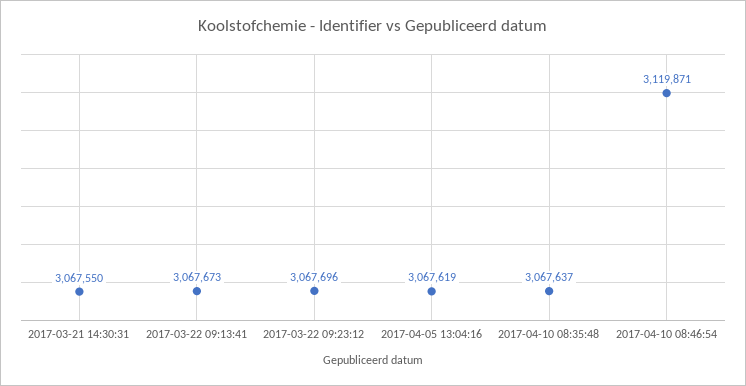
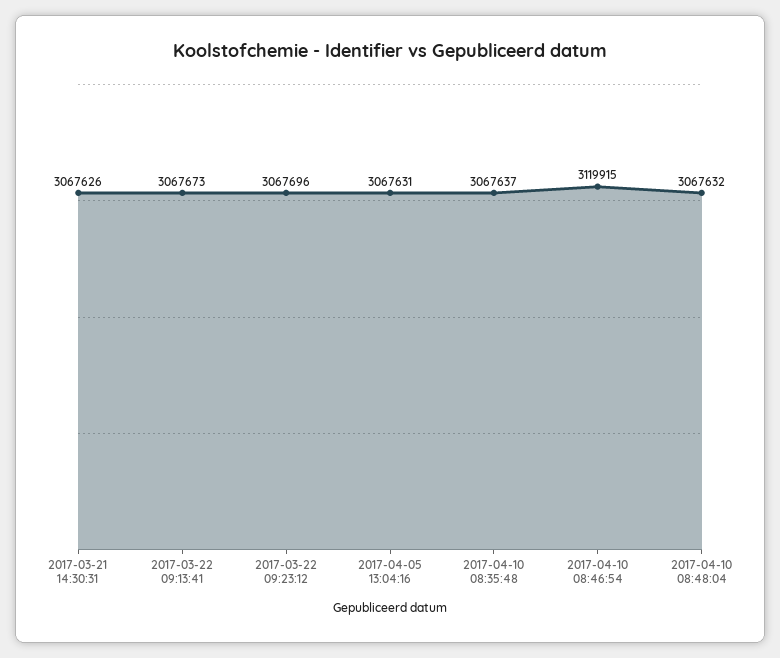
2017-03-21 14:30:31: 3067550 -> 3067626
2017-04-05 13:04:16: 3067619 -> 3067631
2017-04-10 08:46:54: 3119871 -> 3119915
2017-04-10 08:48:04: none -> 3067632

